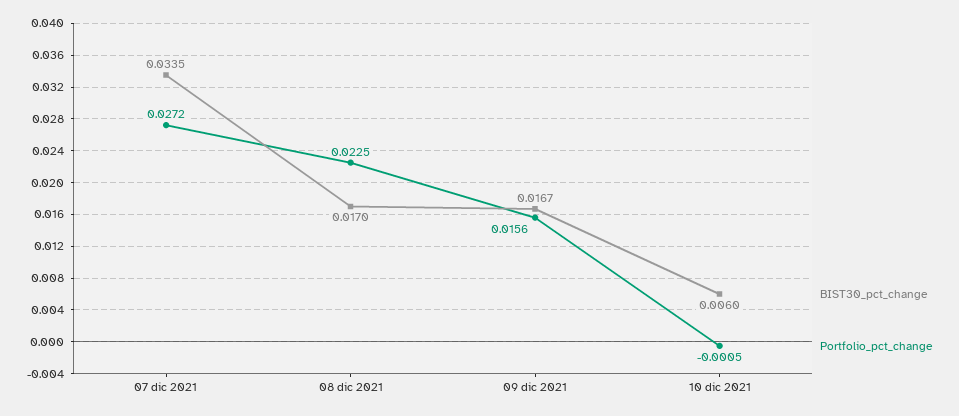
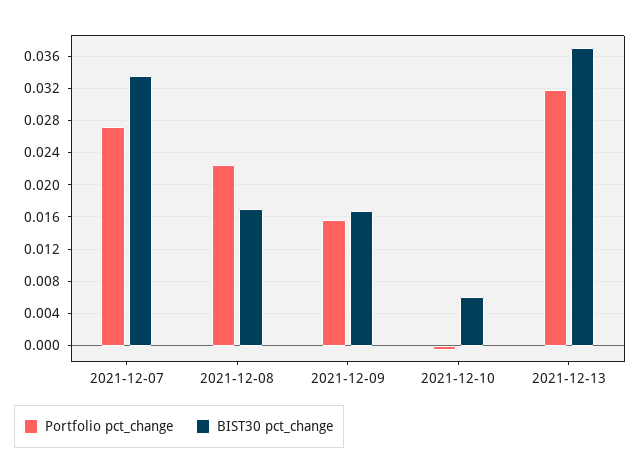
Portfolio_pct_change, 2021-12-13: none -> 0.032
BIST30_pct_change, 2021-12-13: none -> 0.037

